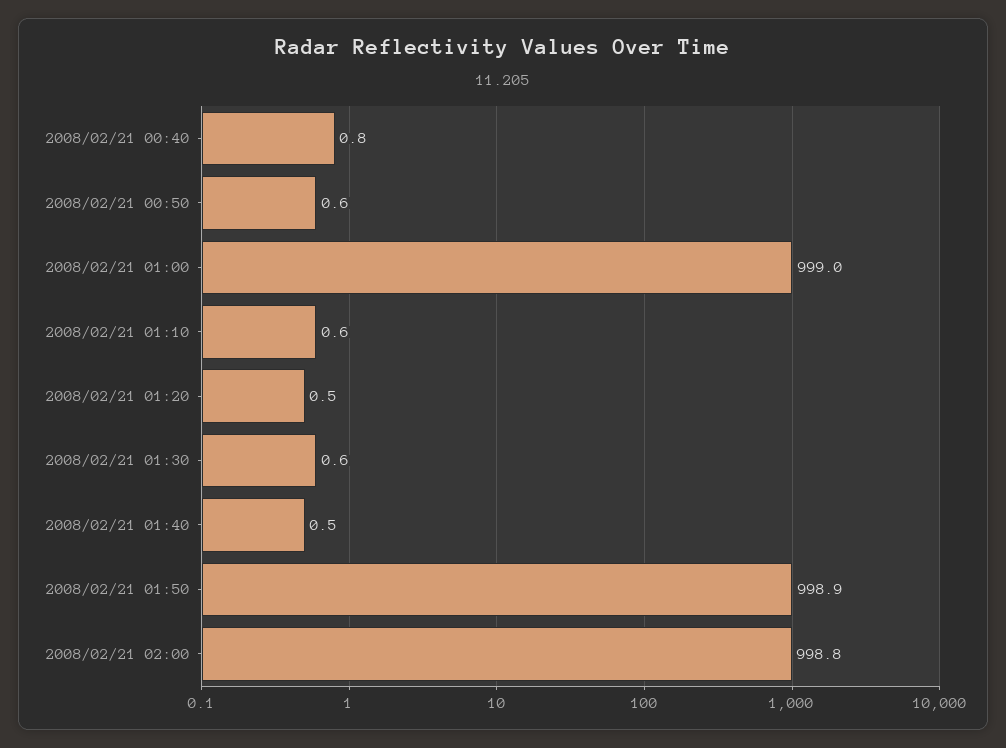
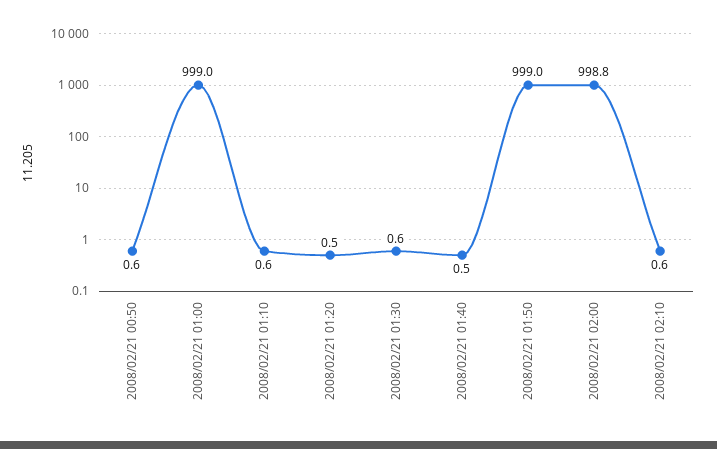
2008/02/21 00:40: 0.8 -> none
2008/02/21 01:50: 998.9 -> 999
2008/02/21 02:10: none -> 0.6

